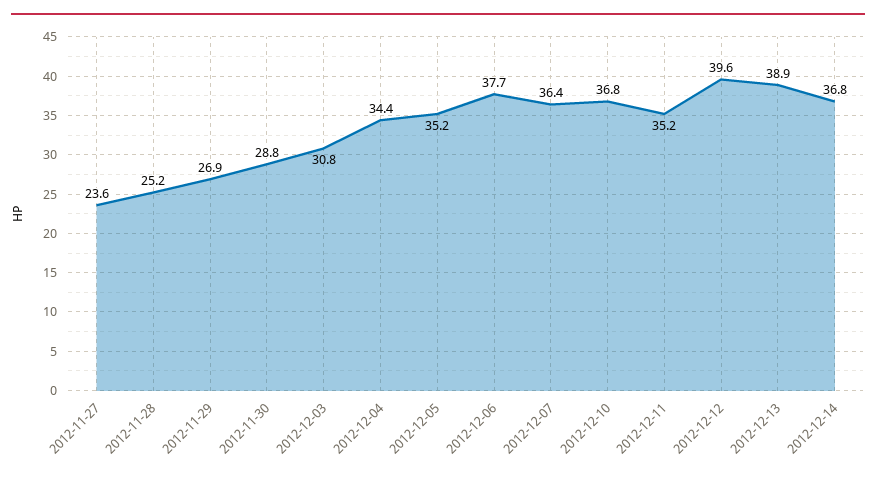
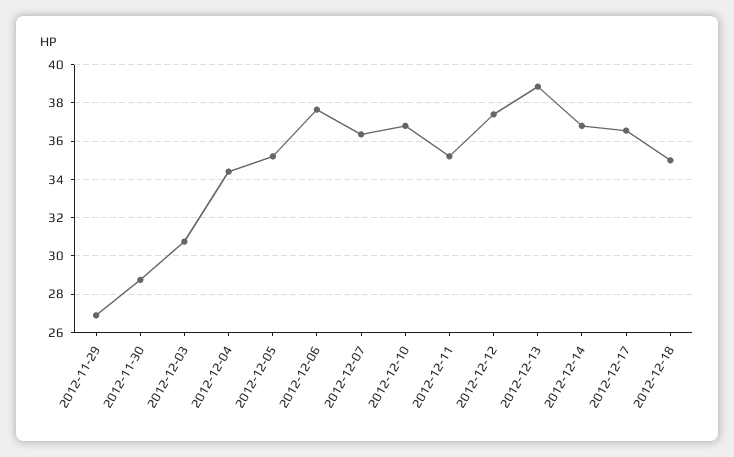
2012-11-27: 23.6 -> none
2012-11-28: 25.2 -> none
2012-12-12: 39.6 -> 37.5
2012-12-17: none -> 36.5
2012-12-18: none -> 35

